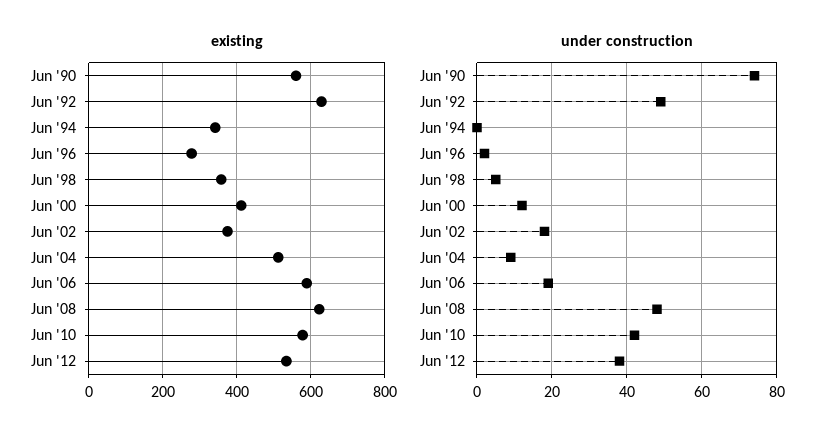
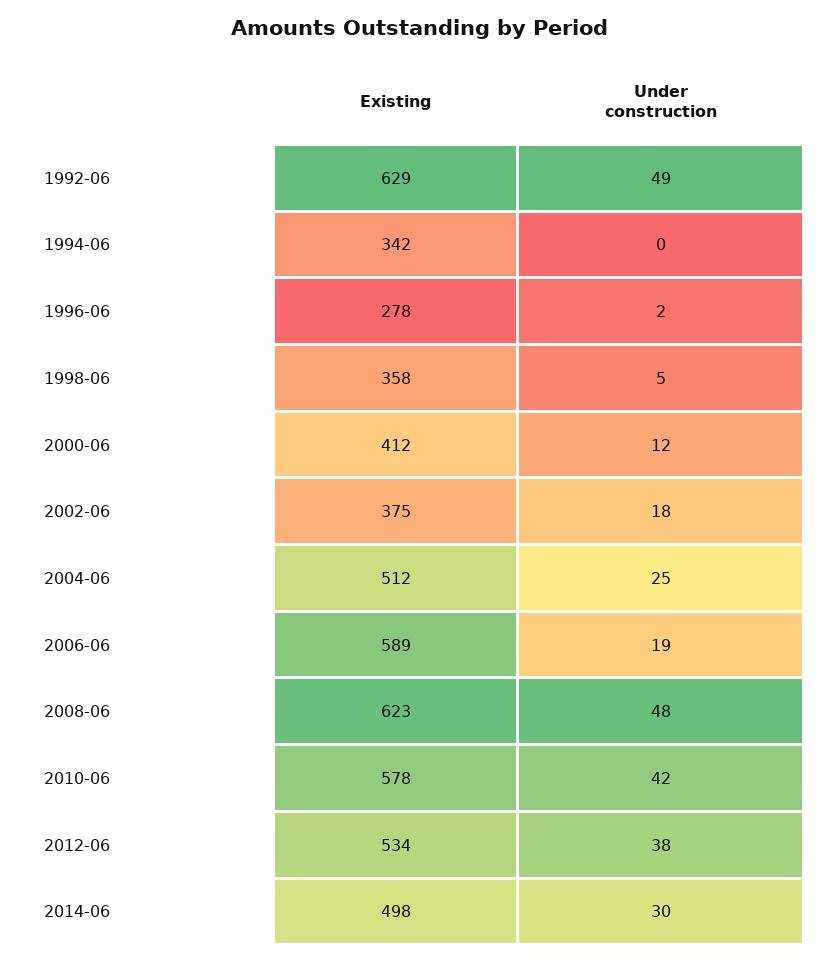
existing, Jun '90: 560 -> none
under construction, Jun '90: 75 -> none
under construction, Jun '04: 10 -> 25
existing, 2014-06: none -> 498
under construction, 2014-06: none -> 30

